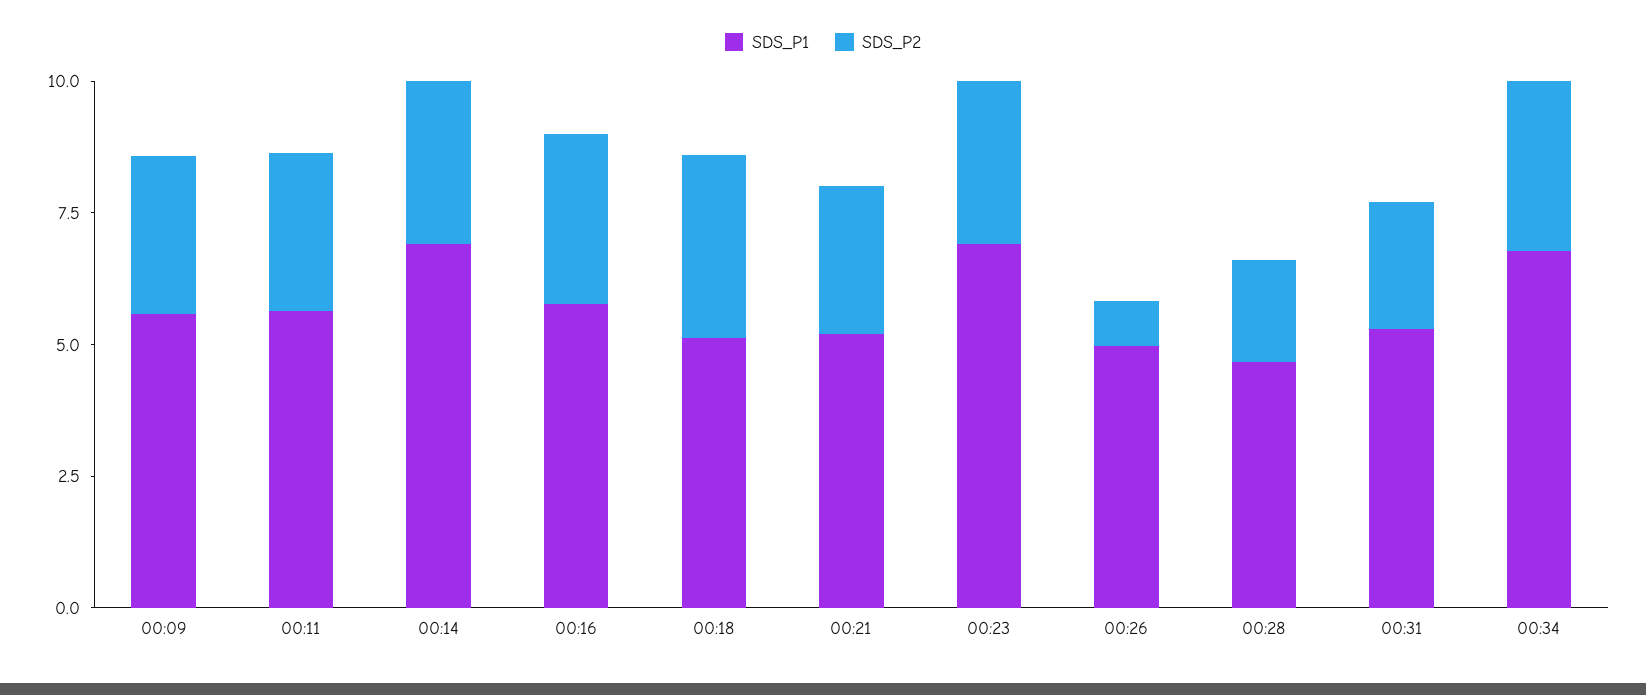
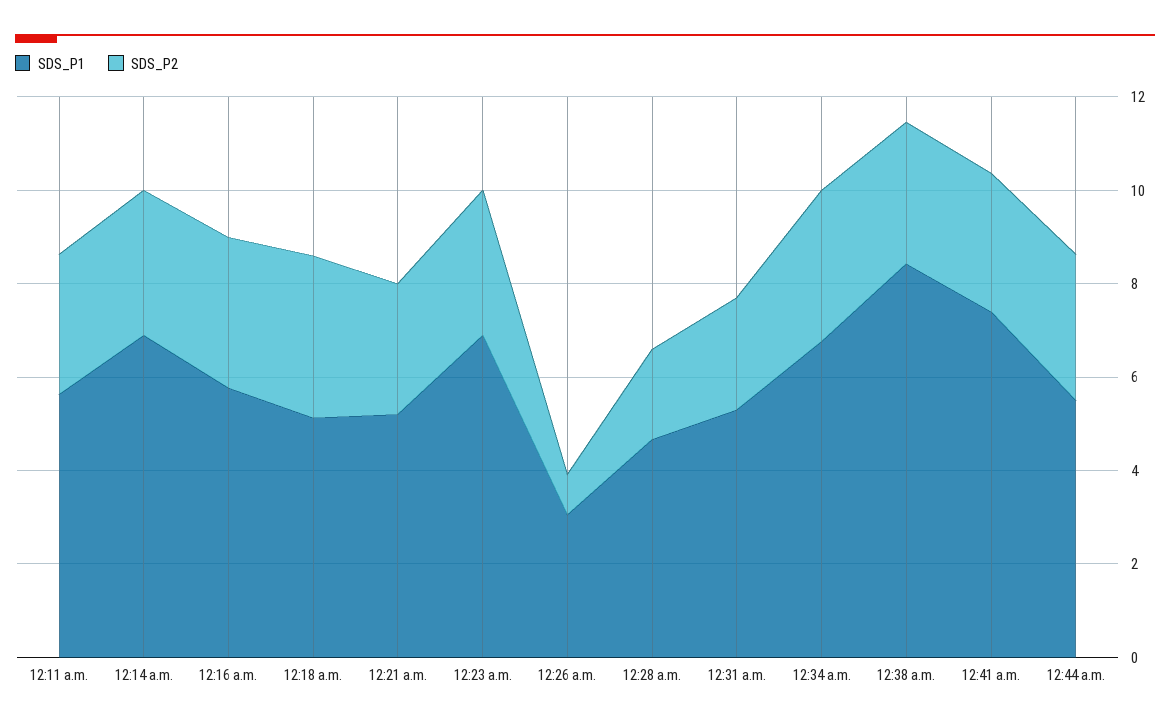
SDS_P1, 00:09: 5.5 -> none
SDS_P2, 00:09: 3 -> none
SDS_P1, 00:26: 5 -> 3
SDS_P1, 12:38 a.m.: none -> 8.5
SDS_P2, 12:38 a.m.: none -> 3
SDS_P1, 12:41 a.m.: none -> 7.5
SDS_P2, 12:41 a.m.: none -> 3
SDS_P1, 12:44 a.m.: none -> 5.5
SDS_P2, 12:44 a.m.: none -> 3

